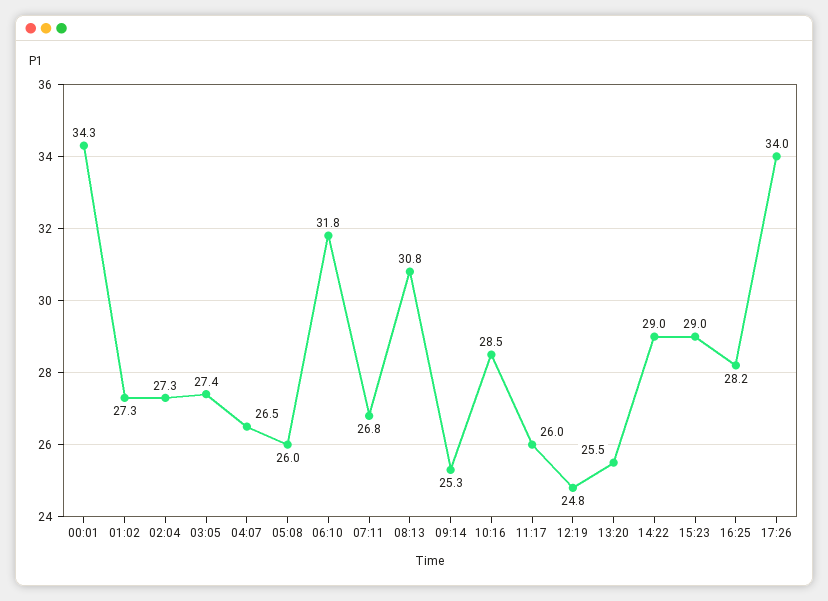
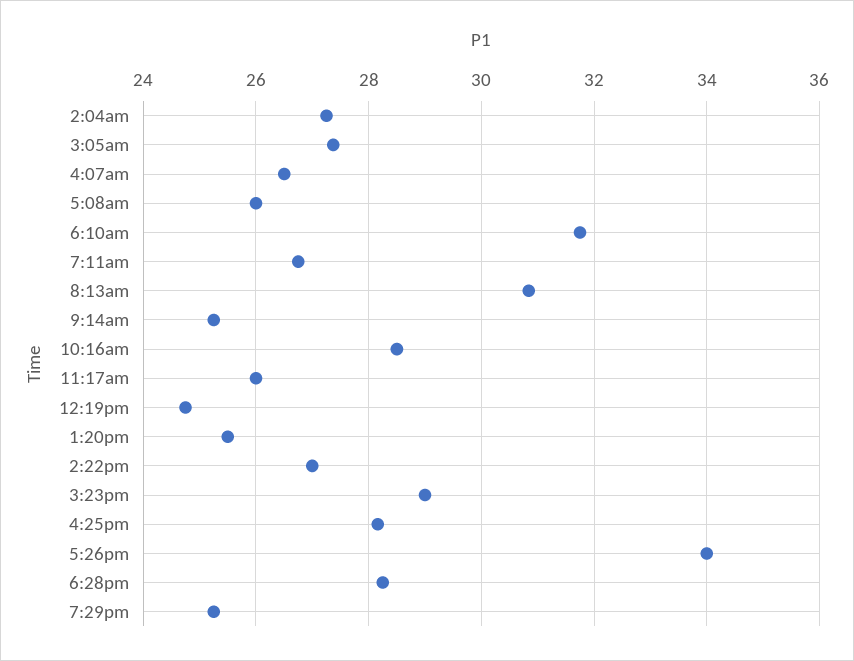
00:01: 34.3 -> none
01:02: 27.3 -> none
14:22: 29 -> 27
6:28pm: none -> 28.2
7:29pm: none -> 25.2

